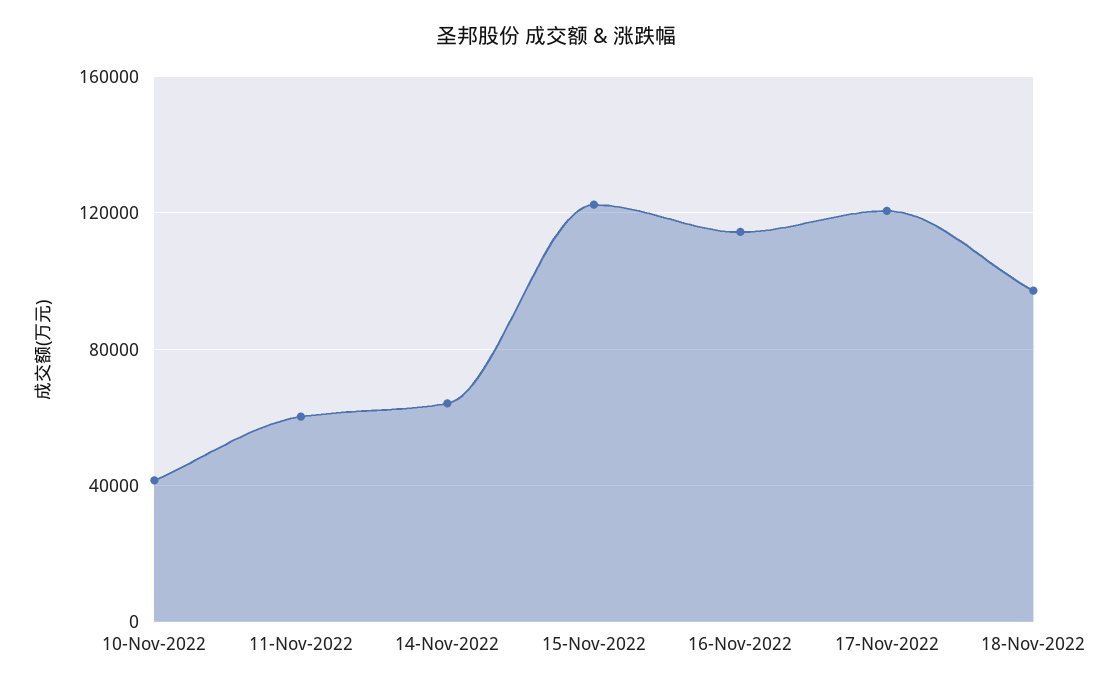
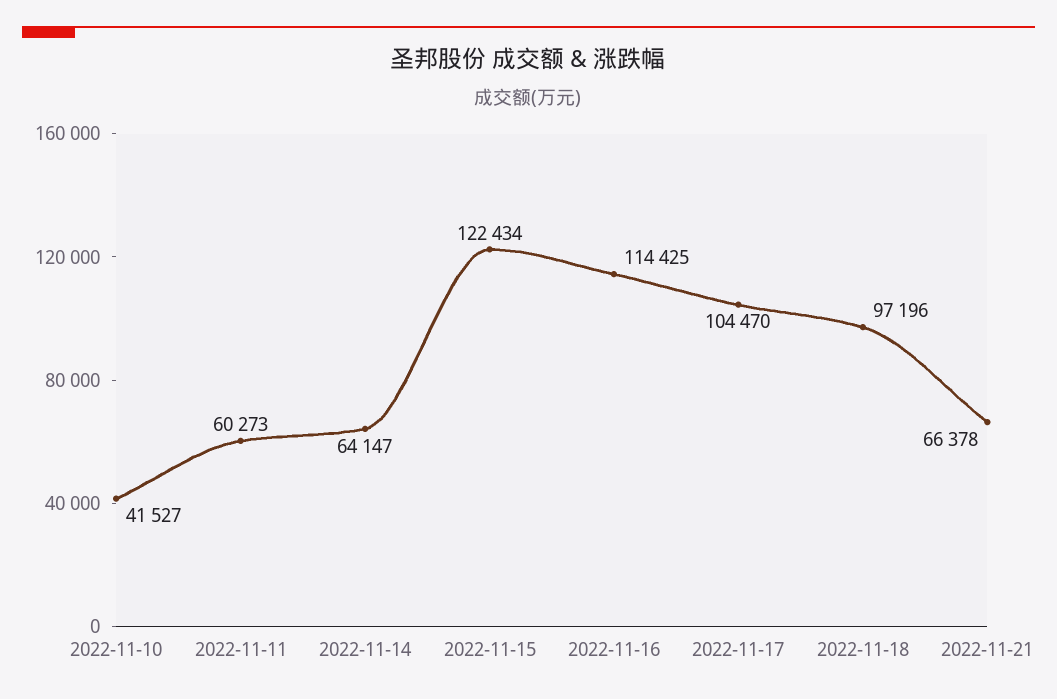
17-Nov-2022: 120000 -> 104470
2022-11-21: none -> 66378

